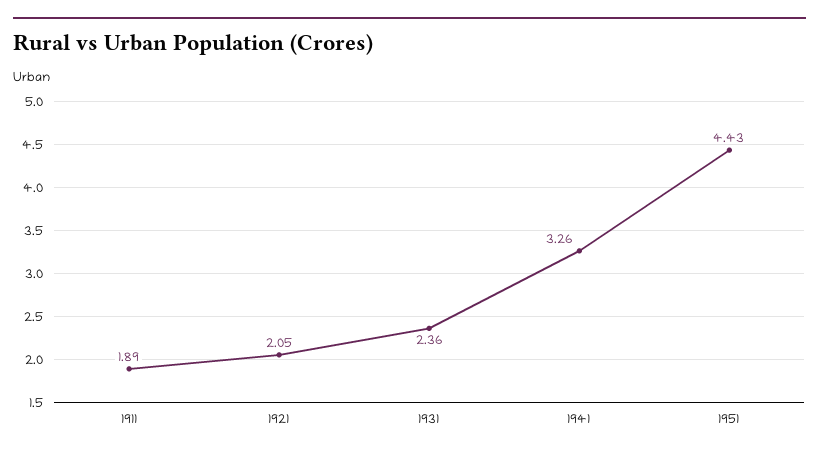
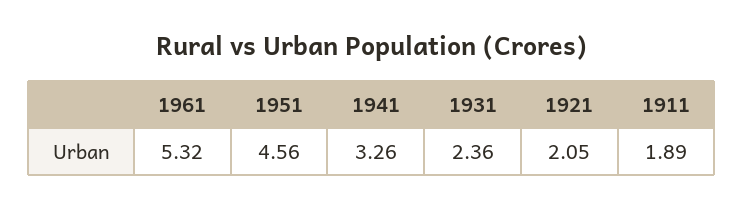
1951: 4.43 -> 4.56
1961: none -> 5.32

